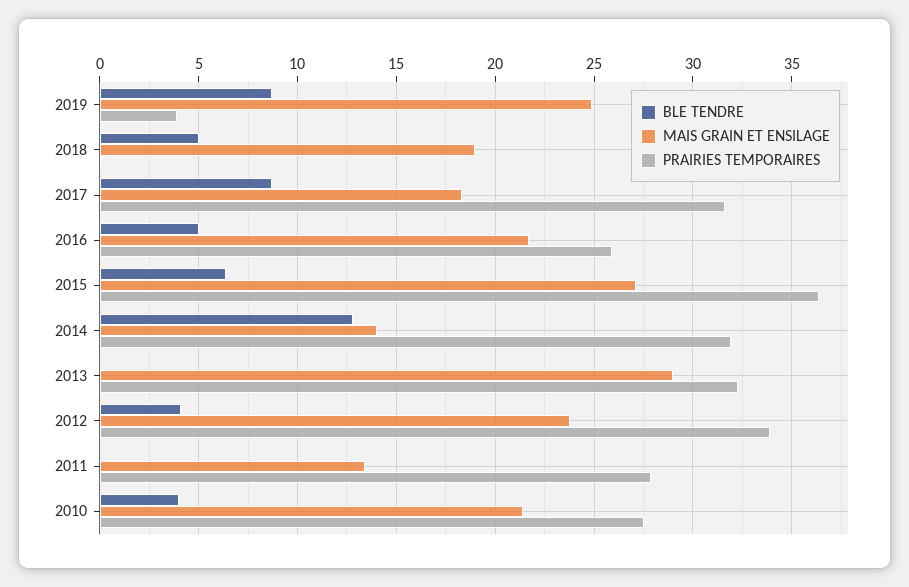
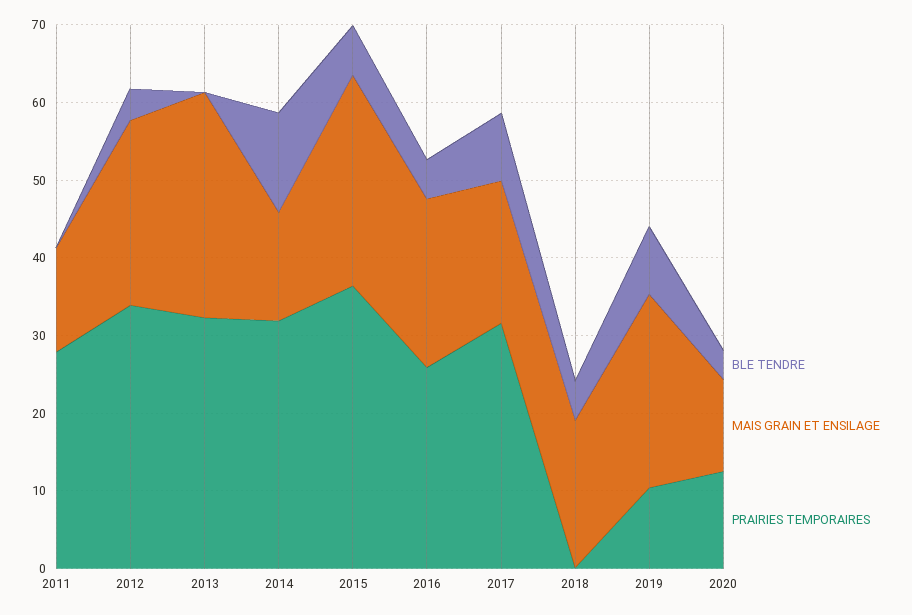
PRAIRIES TEMPORAIRES, 2019: 4 -> 10
BLE TENDRE, 2010: 4 -> none
MAIS GRAIN ET ENSILAGE, 2010: 21.5 -> none
PRAIRIES TEMPORAIRES, 2010: 27.5 -> none
BLE TENDRE, 2020: none -> 4
MAIS GRAIN ET ENSILAGE, 2020: none -> 12
PRAIRIES TEMPORAIRES, 2020: none -> 12

